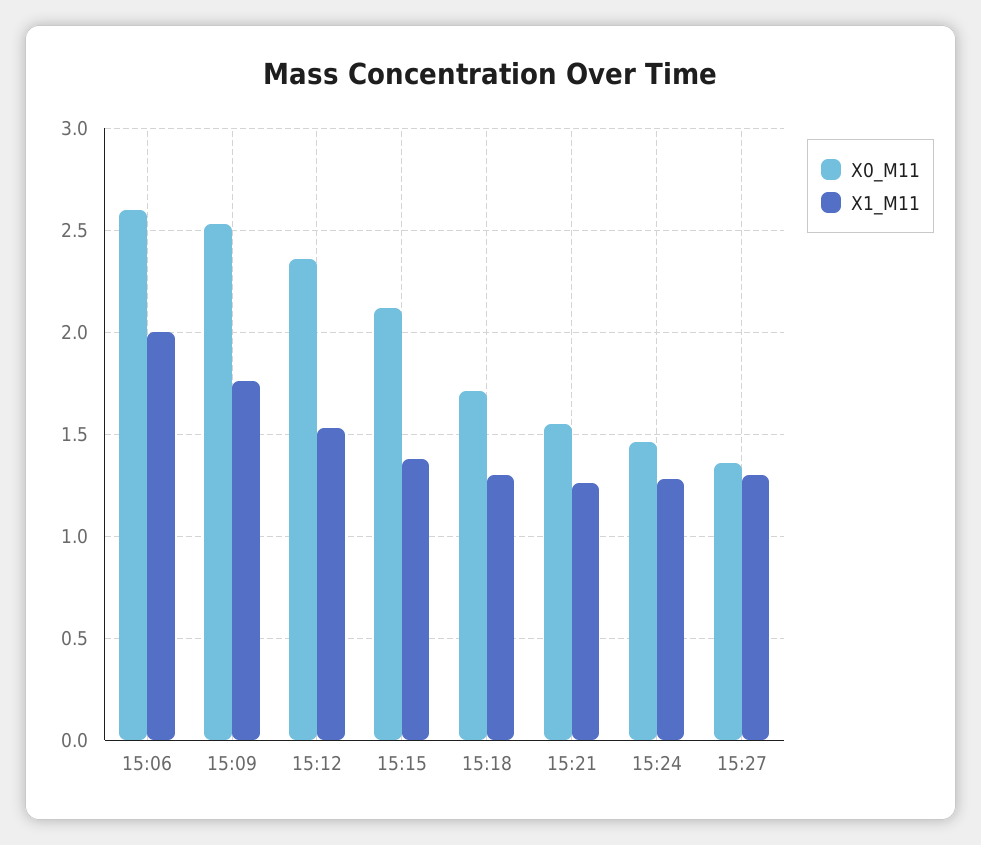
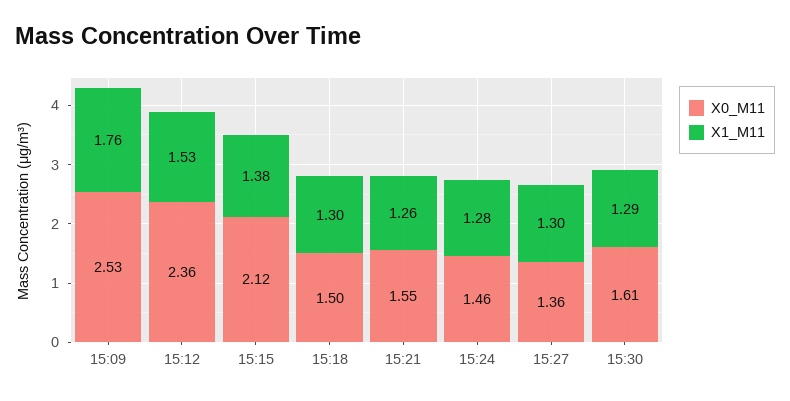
X0_M11, 15:06: 2.6 -> none
X1_M11, 15:06: 2 -> none
X0_M11, 15:18: 1.7 -> 1.5
X0_M11, 15:30: none -> 1.61
X1_M11, 15:30: none -> 1.29

